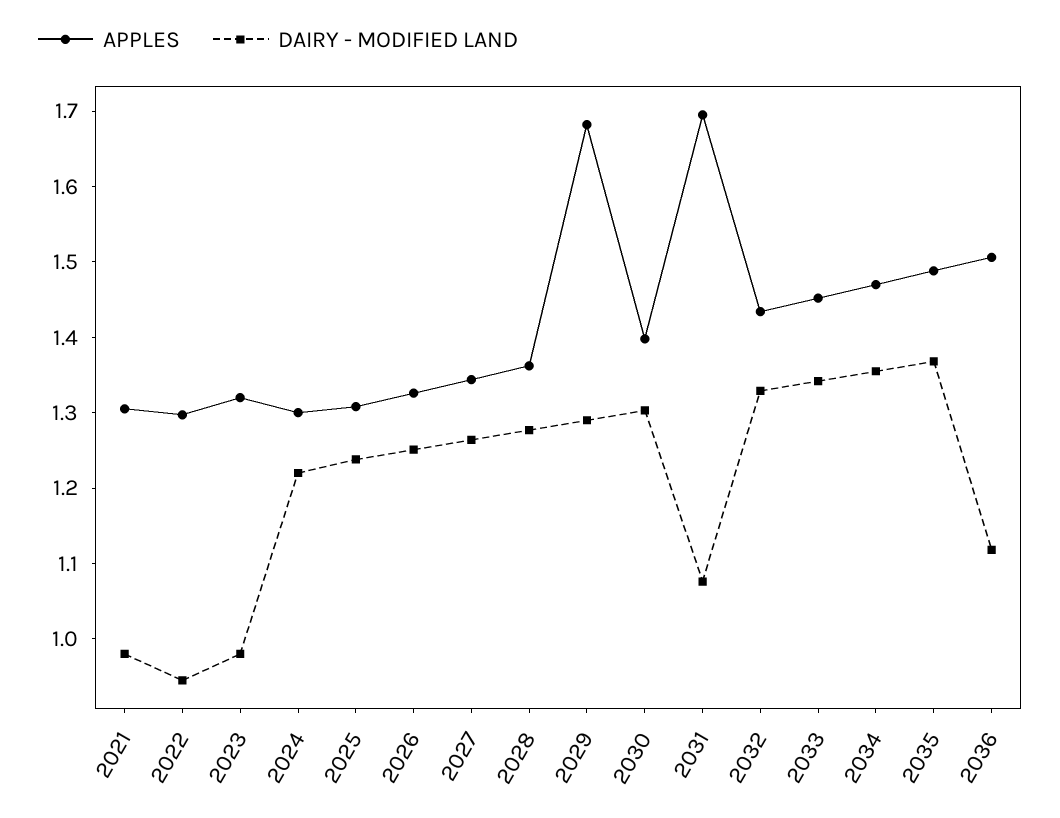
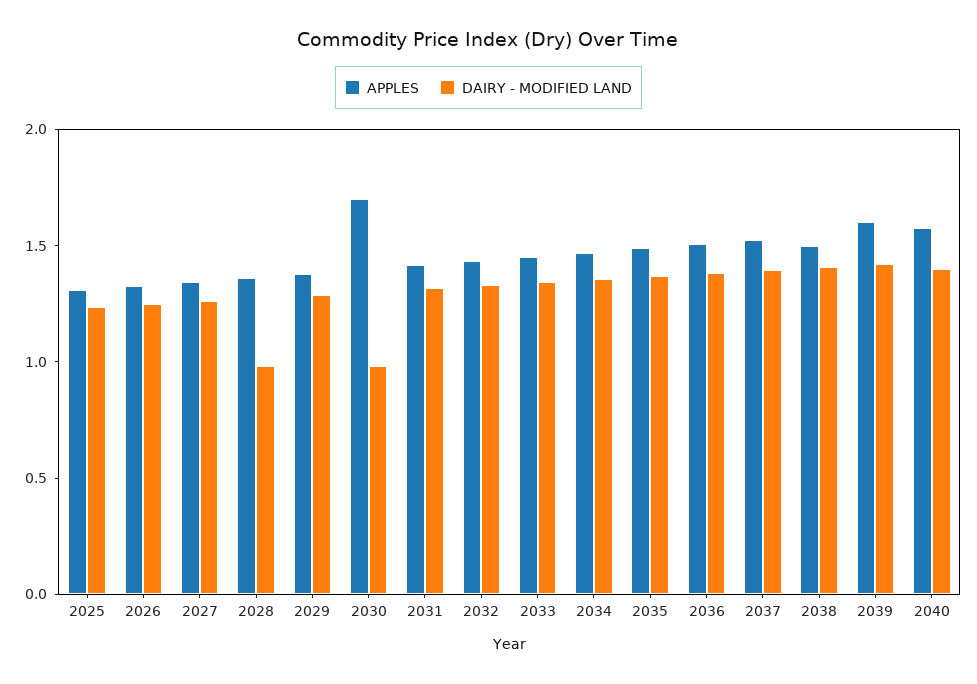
APPLES, 2021: 1.3 -> none
DAIRY - MODIFIED LAND, 2021: 0.98 -> none
APPLES, 2022: 1.3 -> none
DAIRY - MODIFIED LAND, 2022: 0.94 -> none
APPLES, 2023: 1.32 -> none
DAIRY - MODIFIED LAND, 2023: 0.98 -> none
APPLES, 2024: 1.3 -> none
DAIRY - MODIFIED LAND, 2024: 1.22 -> none
DAIRY - MODIFIED LAND, 2028: 1.28 -> 1
APPLES, 2029: 1.68 -> 1.4
APPLES, 2030: 1.4 -> 1.7
DAIRY - MODIFIED LAND, 2030: 1.3 -> 1
APPLES, 2031: 1.7 -> 1.4
DAIRY - MODIFIED LAND, 2031: 1.08 -> 1.3
DAIRY - MODIFIED LAND, 2036: 1.12 -> 1.4
APPLES, 2037: none -> 1.5
DAIRY - MODIFIED LAND, 2037: none -> 1.4
APPLES, 2038: none -> 1.5
DAIRY - MODIFIED LAND, 2038: none -> 1.4
APPLES, 2039: none -> 1.6
DAIRY - MODIFIED LAND, 2039: none -> 1.4
APPLES, 2040: none -> 1.6
DAIRY - MODIFIED LAND, 2040: none -> 1.4

